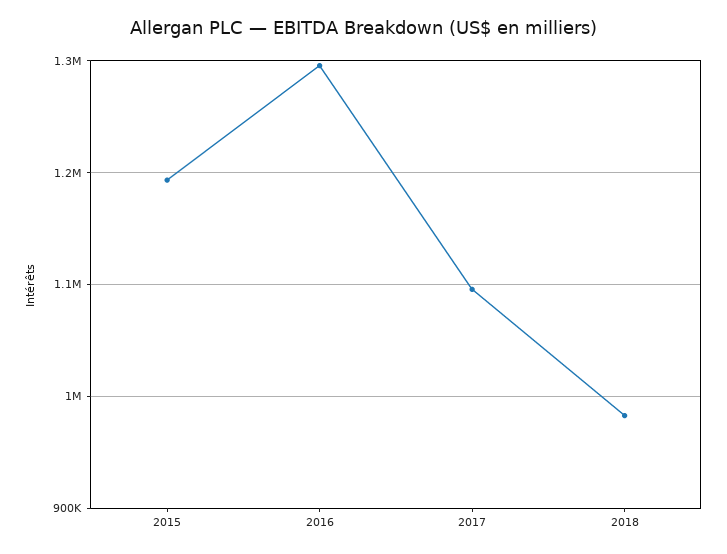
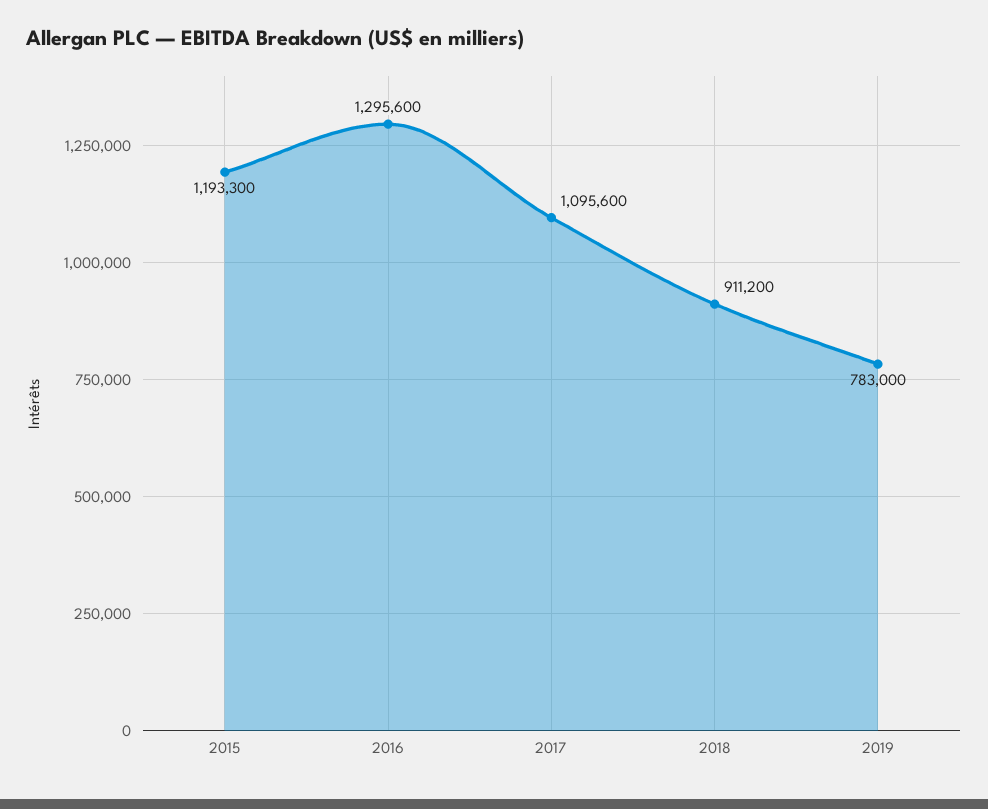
2018: 980000 -> 911200
2019: none -> 783000

